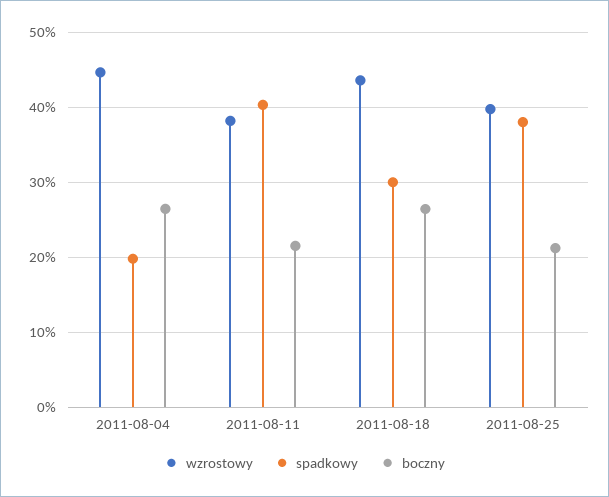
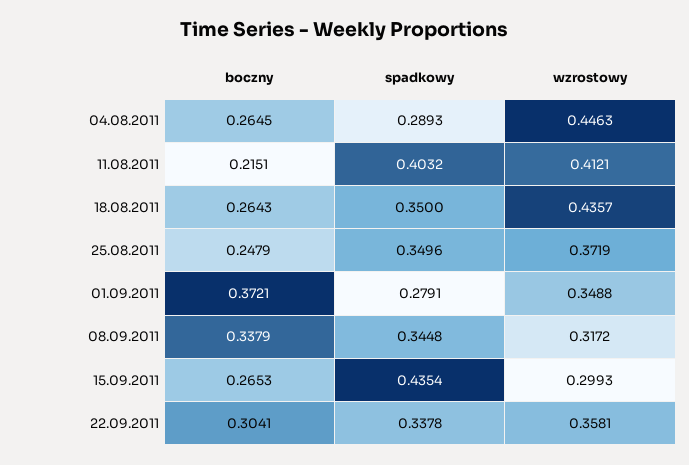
spadkowy, 2011-08-04: 0.2 -> 0.2893
wzrostowy, 2011-08-11: 0.38 -> 0.4121
spadkowy, 2011-08-18: 0.3 -> 0.35
wzrostowy, 2011-08-25: 0.4 -> 0.3719
spadkowy, 2011-08-25: 0.38 -> 0.3496
boczny, 2011-08-25: 0.21 -> 0.2479
boczny, 01.09.2011: none -> 0.3721
spadkowy, 01.09.2011: none -> 0.2791
wzrostowy, 01.09.2011: none -> 0.3488
boczny, 08.09.2011: none -> 0.3379
spadkowy, 08.09.2011: none -> 0.3448
wzrostowy, 08.09.2011: none -> 0.3172
boczny, 15.09.2011: none -> 0.2653
spadkowy, 15.09.2011: none -> 0.4354
wzrostowy, 15.09.2011: none -> 0.2993
boczny, 22.09.2011: none -> 0.3041
spadkowy, 22.09.2011: none -> 0.3378
wzrostowy, 22.09.2011: none -> 0.3581

